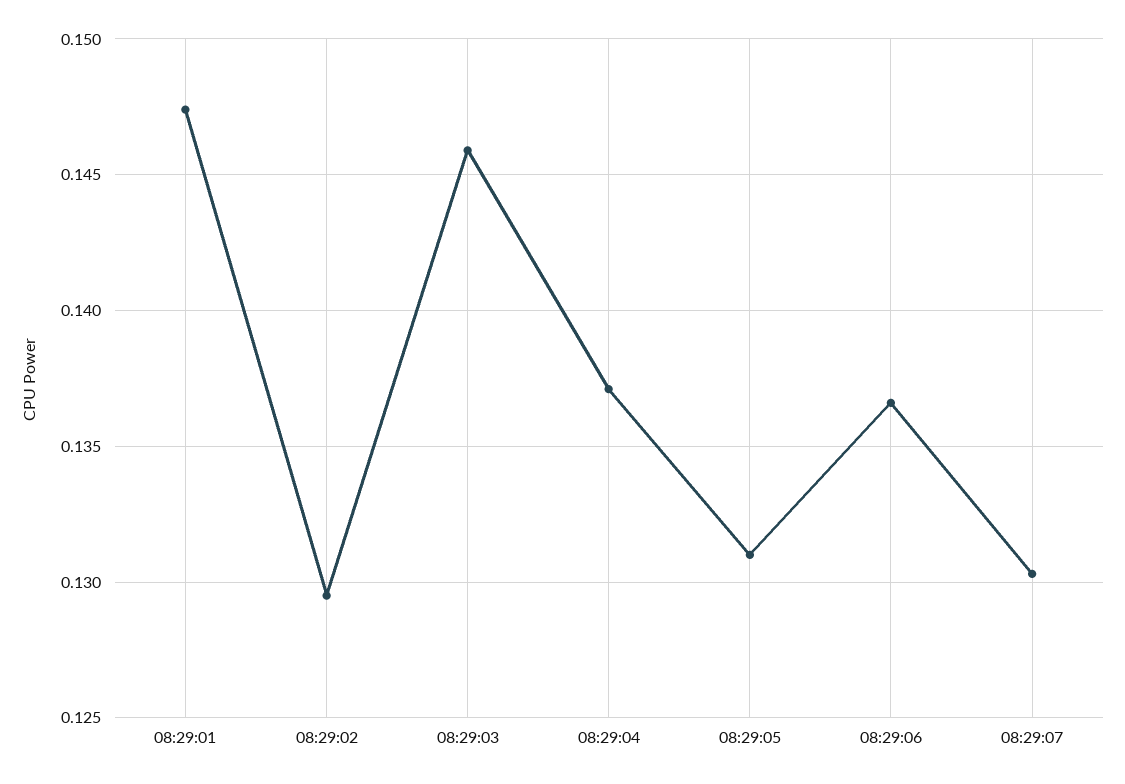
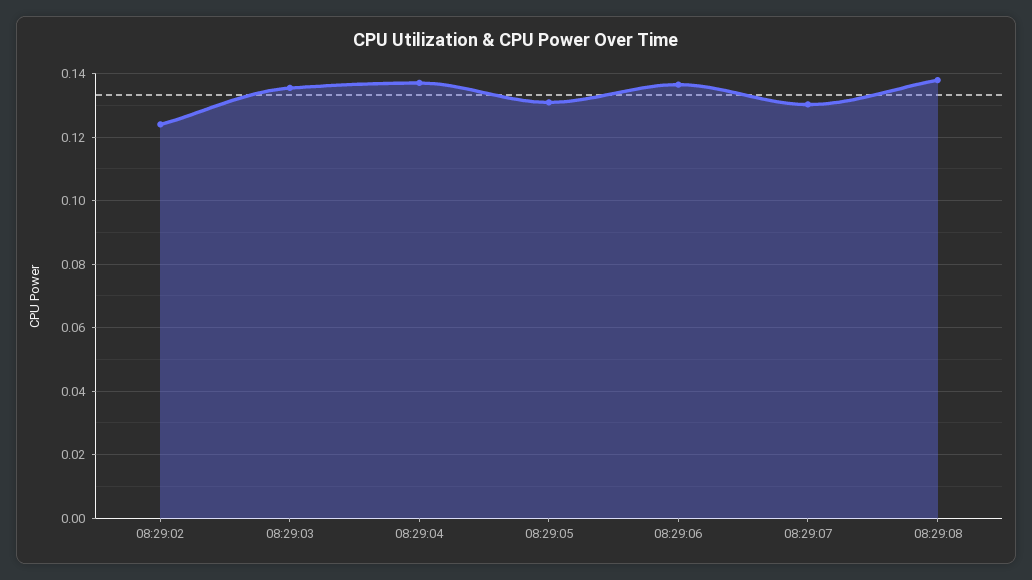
08:29:01: 0.1475 -> none
08:29:02: 0.1295 -> 0.124
08:29:03: 0.146 -> 0.136
08:29:08: none -> 0.138

